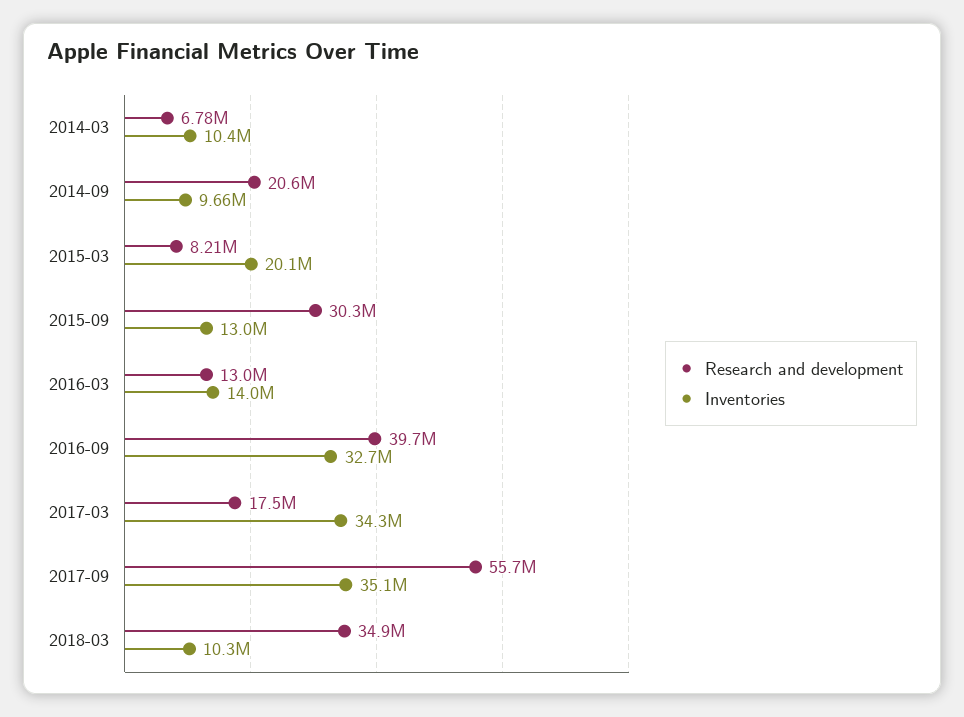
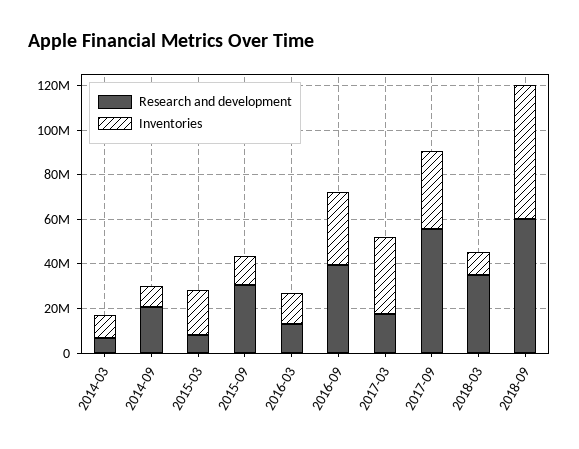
Research and development, 2018-09: none -> 60000000
Inventories, 2018-09: none -> 60000000

